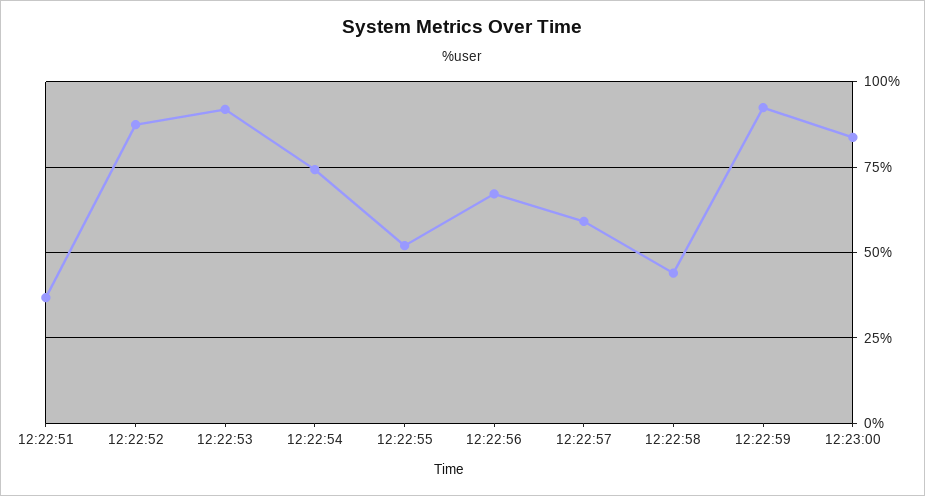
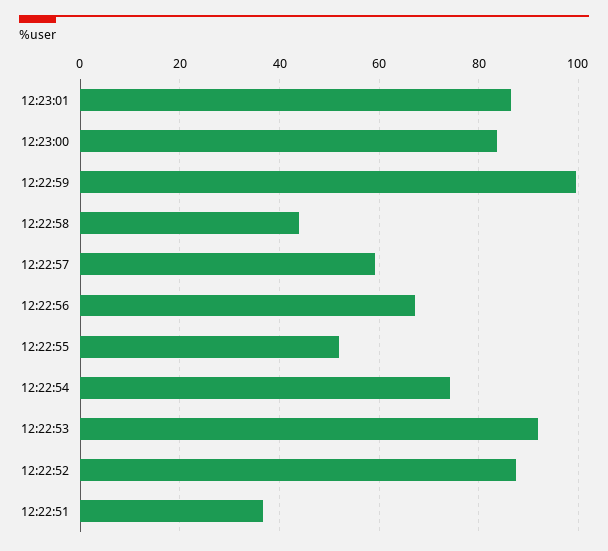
12:22:59: 92.5 -> 100
12:23:01: none -> 86

